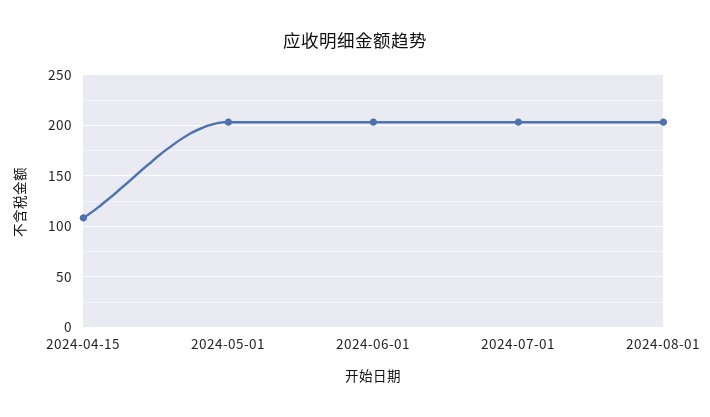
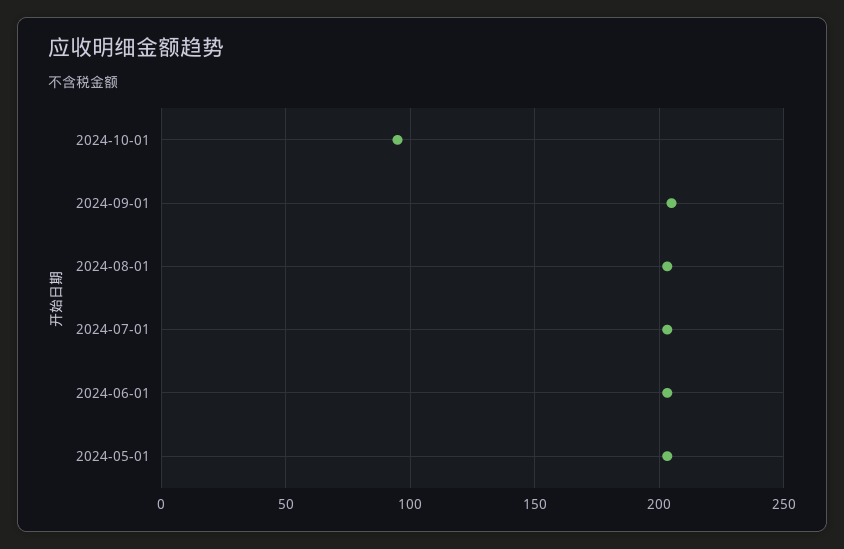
2024-04-15: 110 -> none
2024-10-01: none -> 95
2024-09-01: none -> 205

